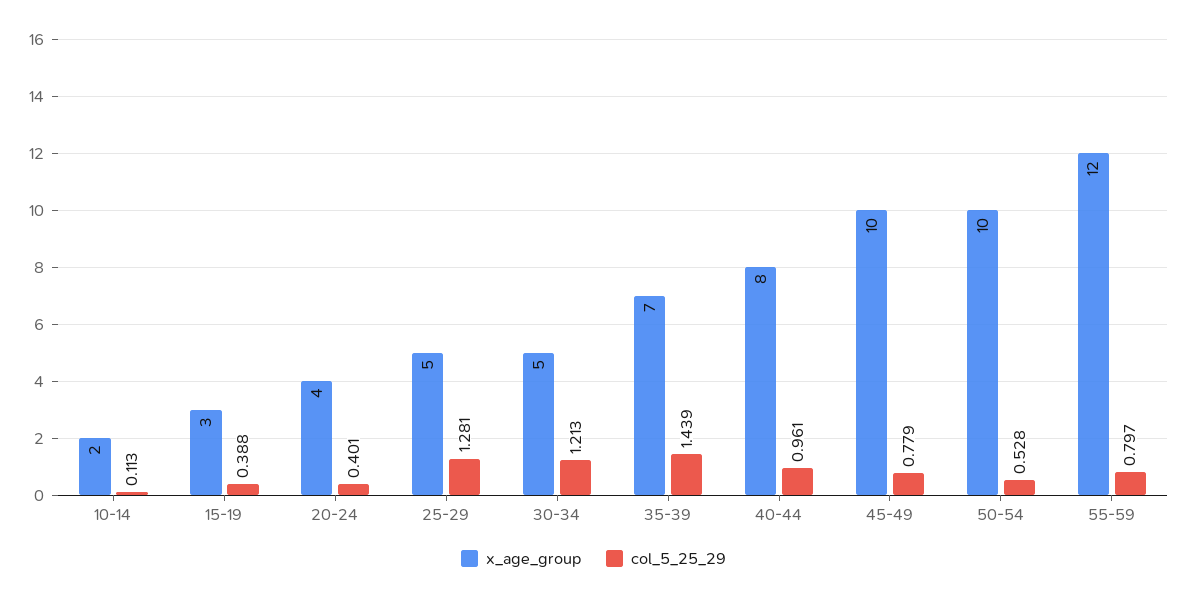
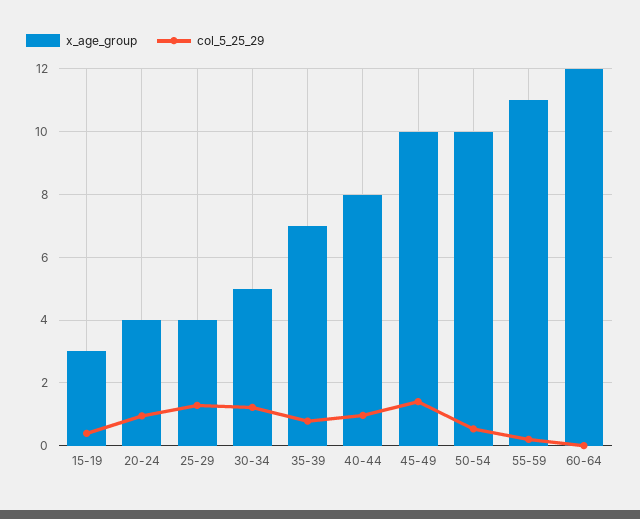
x_age_group, 10-14: 2 -> none
col_5_25_29, 10-14: 0.113 -> none
col_5_25_29, 20-24: 0.401 -> 1
x_age_group, 25-29: 5 -> 4
col_5_25_29, 35-39: 1.439 -> 0.8
col_5_25_29, 45-49: 0.779 -> 1.4
x_age_group, 55-59: 12 -> 11
col_5_25_29, 55-59: 0.797 -> 0.2
x_age_group, 60-64: none -> 12
col_5_25_29, 60-64: none -> 0

